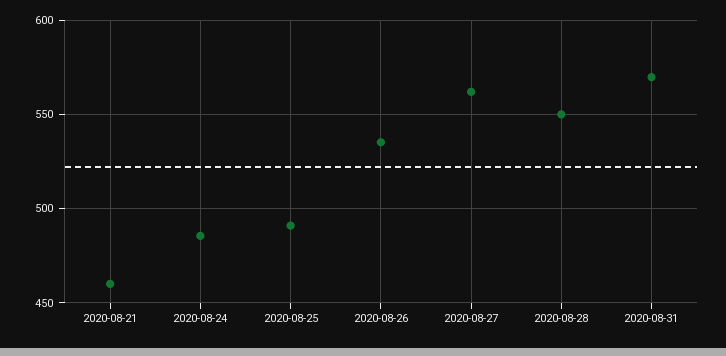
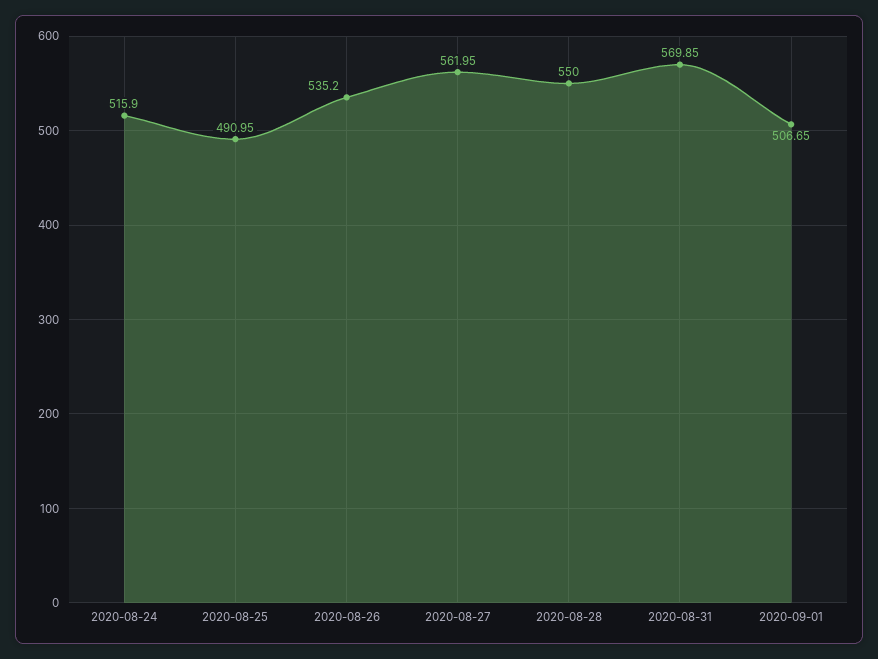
2020-08-21: 460 -> none
2020-08-24: 485 -> 515.9
2020-09-01: none -> 506.65

